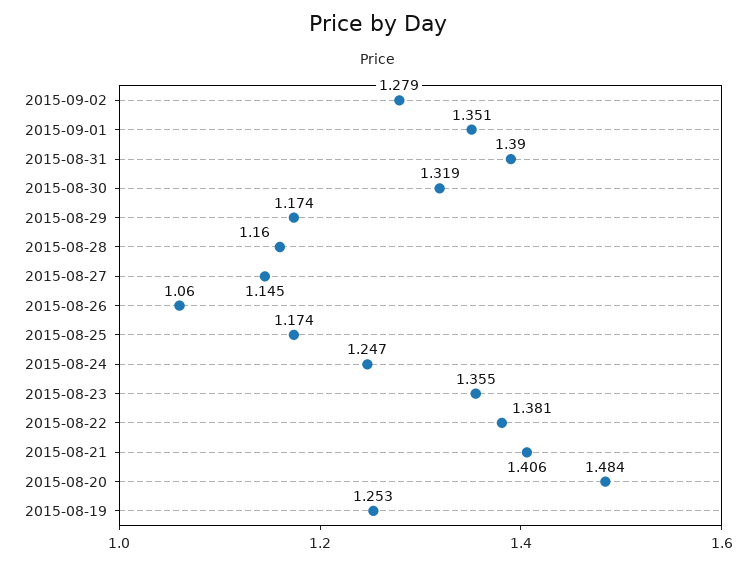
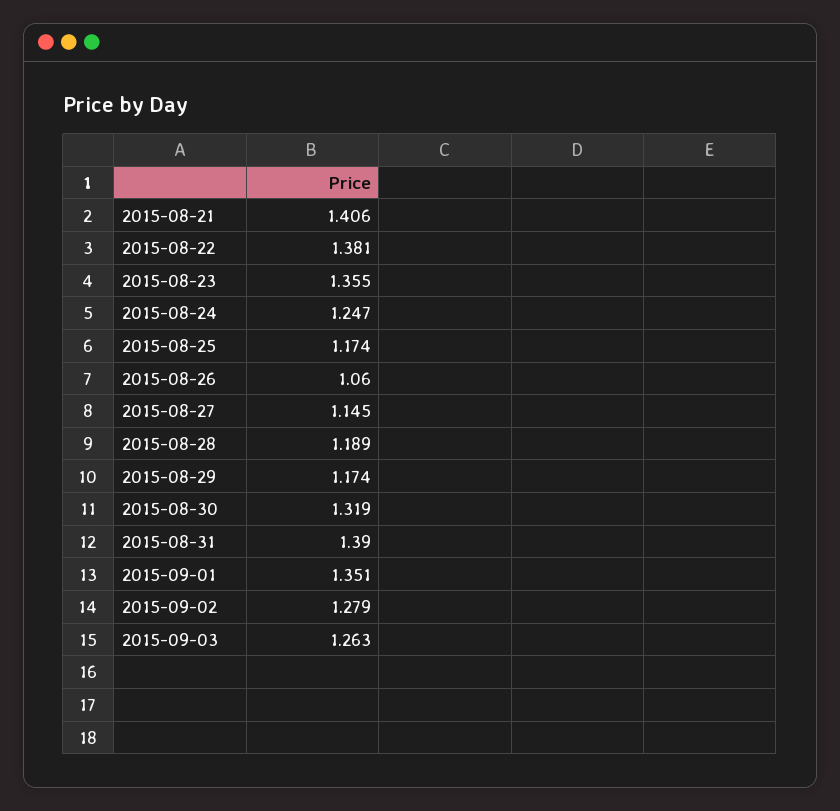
2015-08-28: 1.16 -> 1.189
2015-08-20: 1.484 -> none
2015-08-19: 1.253 -> none
2015-09-03: none -> 1.263

